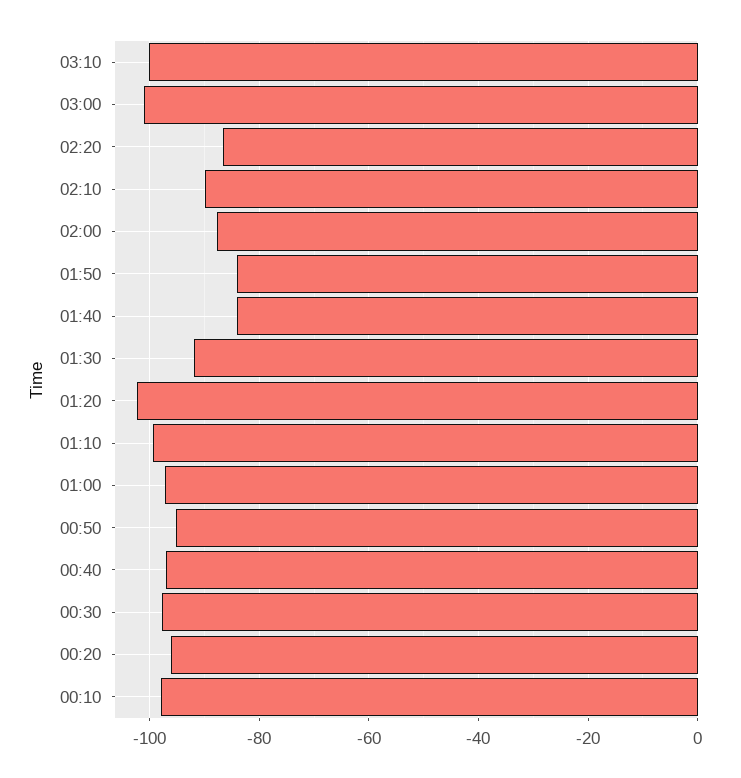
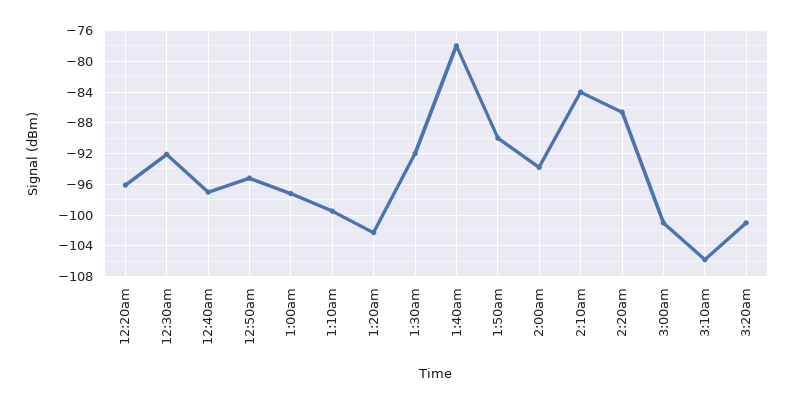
03:10: -100 -> -106
02:10: -90 -> -84
02:00: -88 -> -94
01:50: -84 -> -90
01:40: -84 -> -78
00:30: -98 -> -92
00:10: -98 -> none
3:20am: none -> -101

